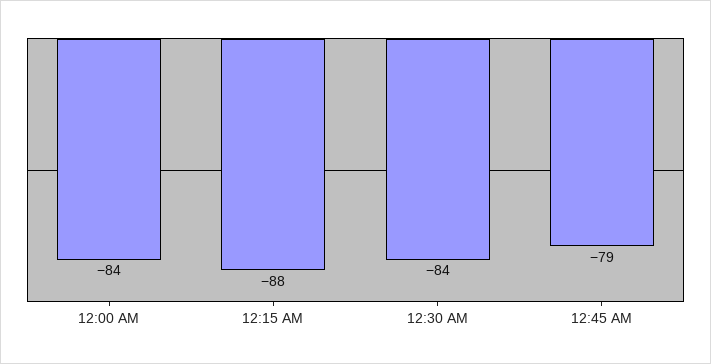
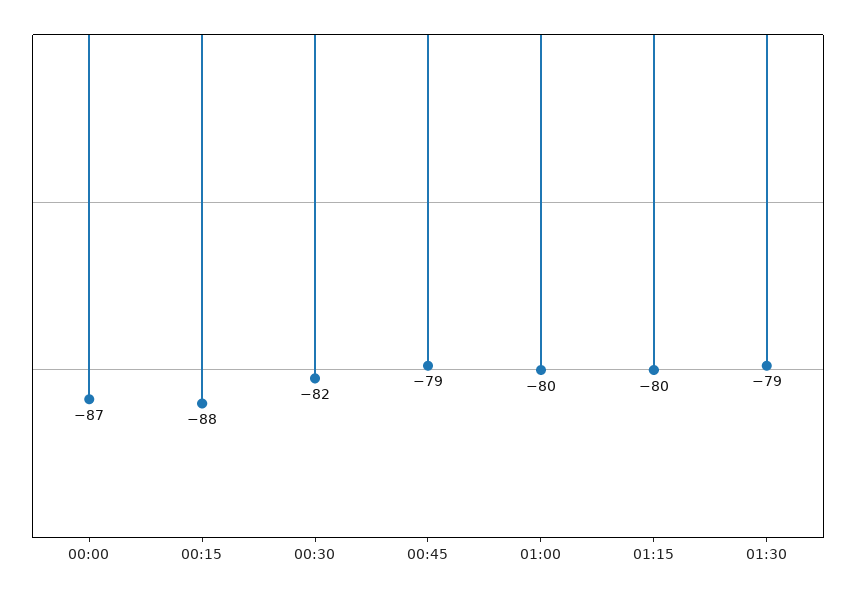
12:00 AM: -84 -> -87
12:30 AM: -84 -> -82
01:00: none -> -80
01:15: none -> -80
01:30: none -> -79

